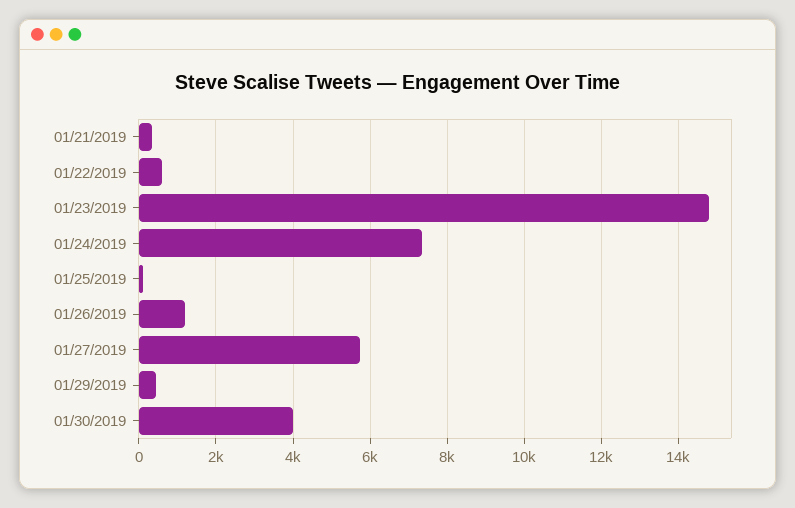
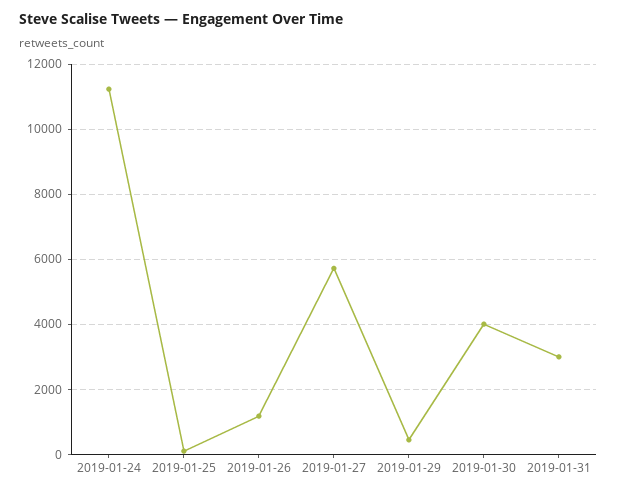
01/21/2019: 400 -> none
01/22/2019: 600 -> none
01/23/2019: 14800 -> none
01/24/2019: 7400 -> 11200
2019-01-31: none -> 3000

